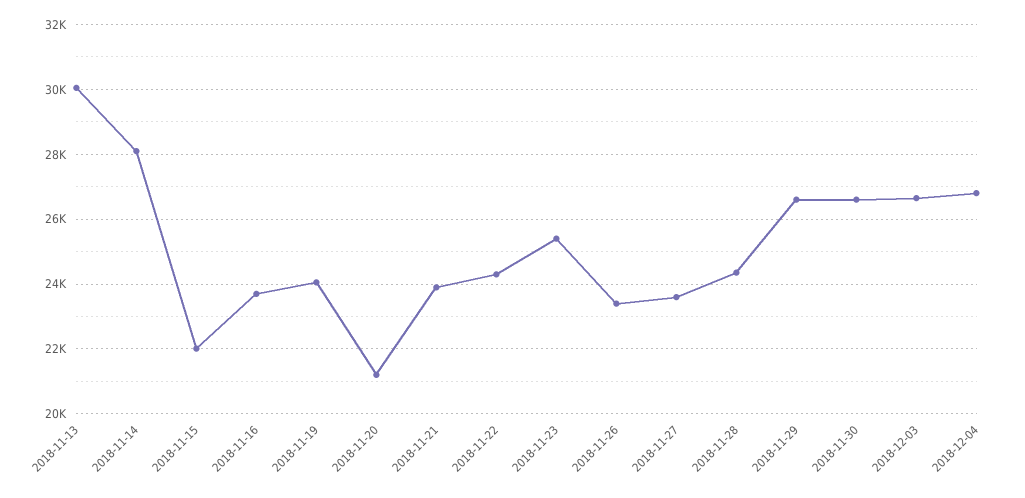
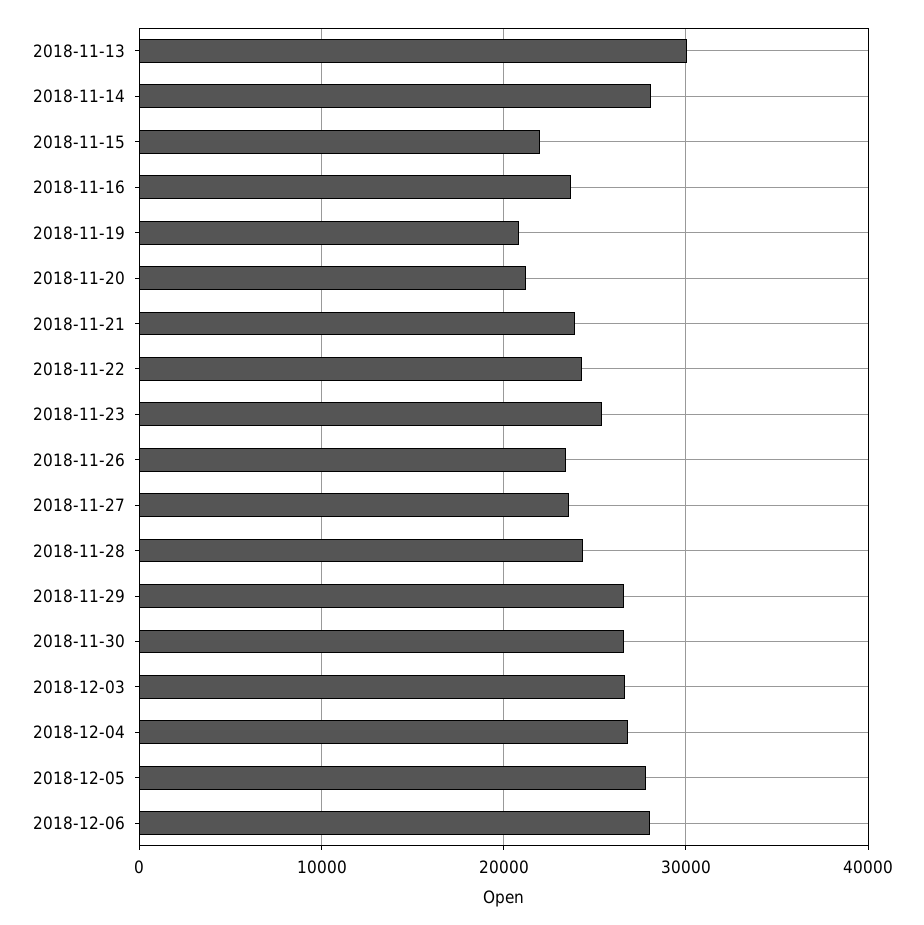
2018-11-19: 24000 -> 21000
2018-12-05: none -> 28000
2018-12-06: none -> 28000

